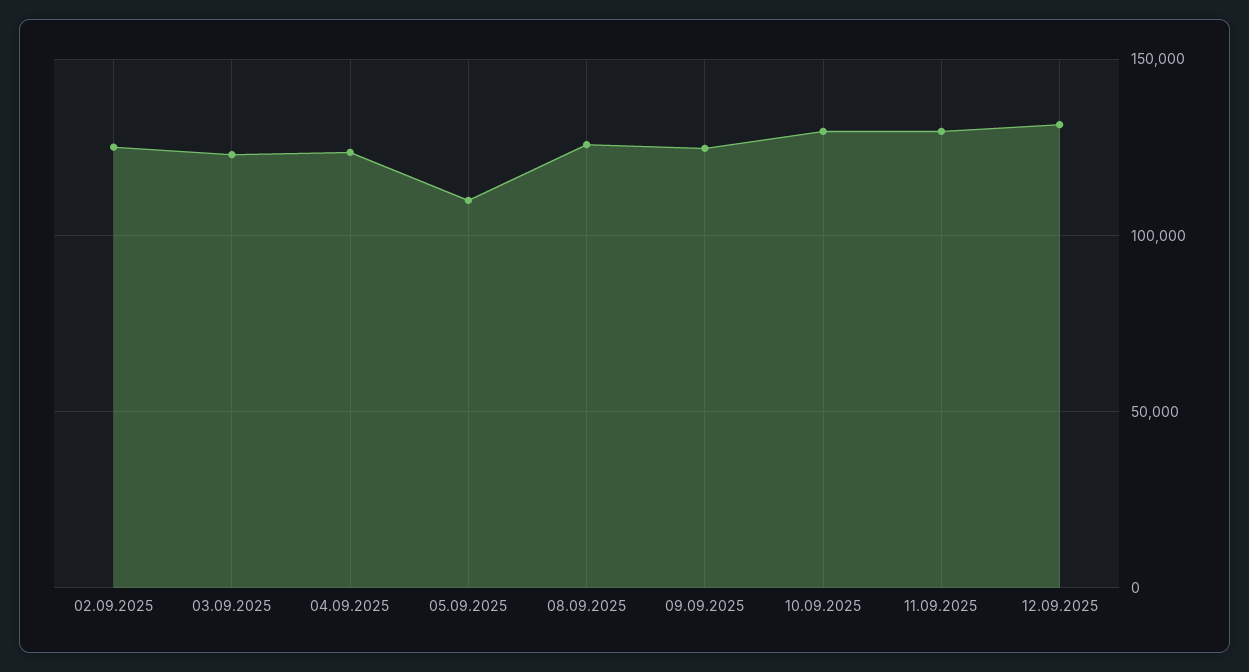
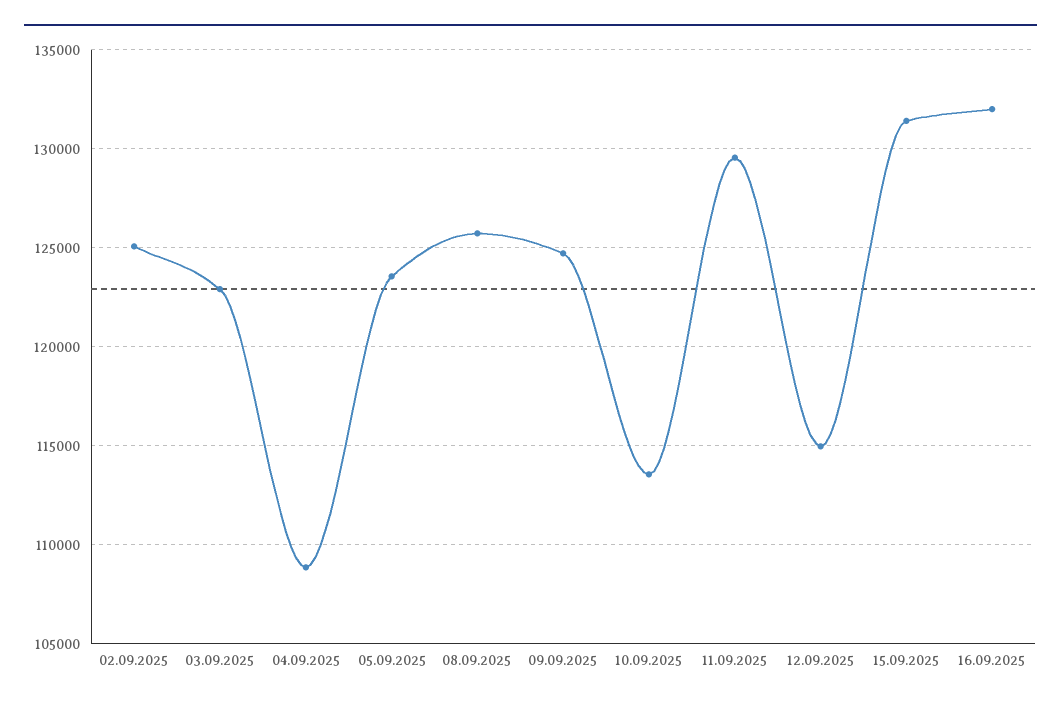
04.09.2025: 125000 -> 109000
05.09.2025: 110000 -> 123500
10.09.2025: 130000 -> 113500
12.09.2025: 130000 -> 115000
15.09.2025: none -> 131500
16.09.2025: none -> 132000

